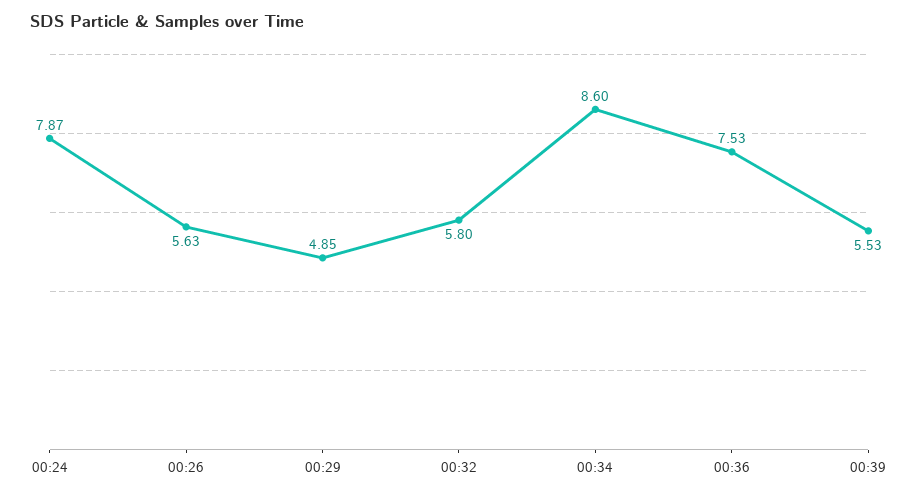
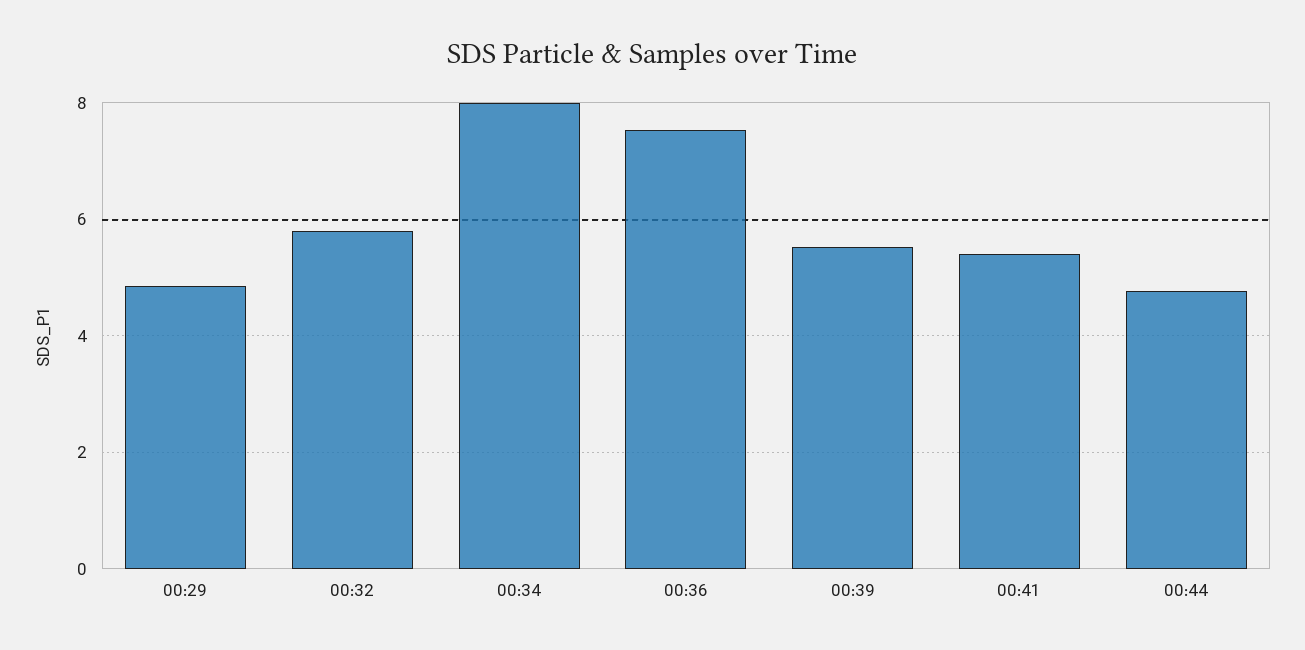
00:24: 7.87 -> none
00:26: 5.63 -> none
00:34: 8.6 -> 8
00:41: none -> 5.4
00:44: none -> 4.8

